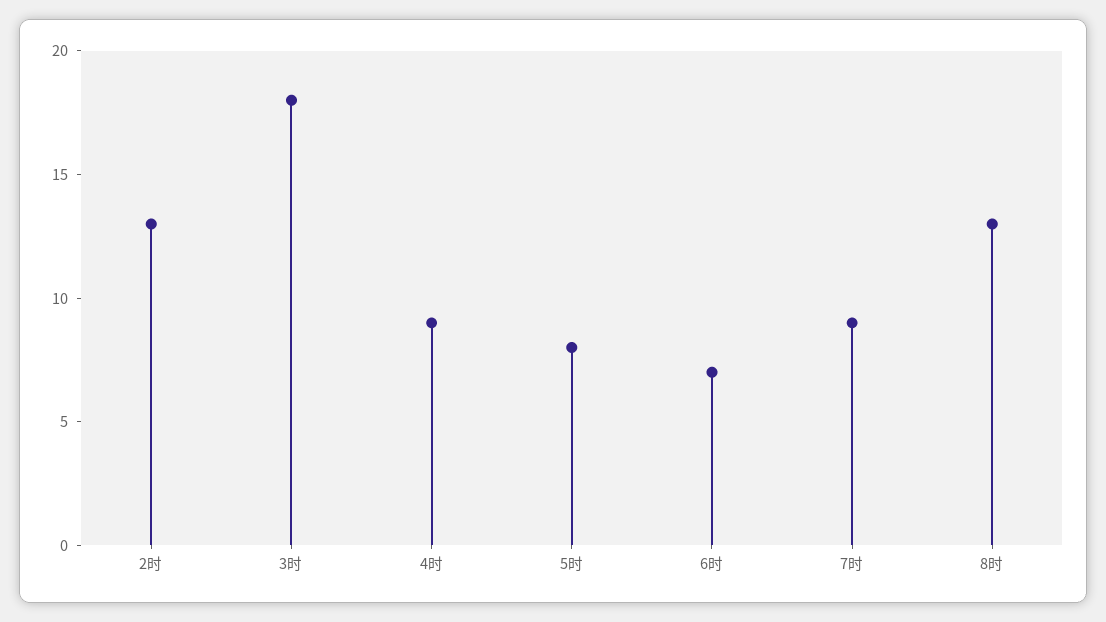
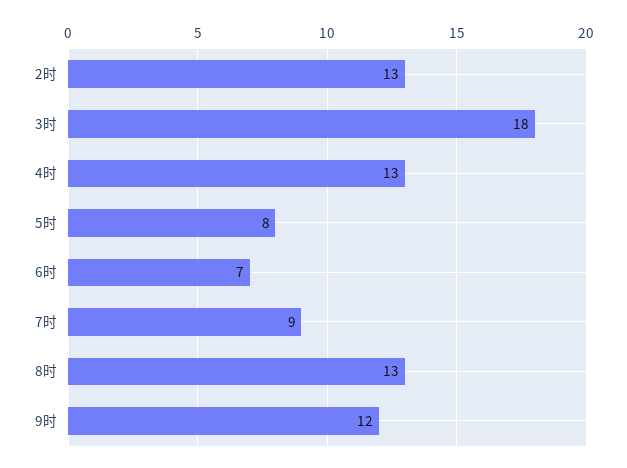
4时: 9 -> 13
9时: none -> 12

